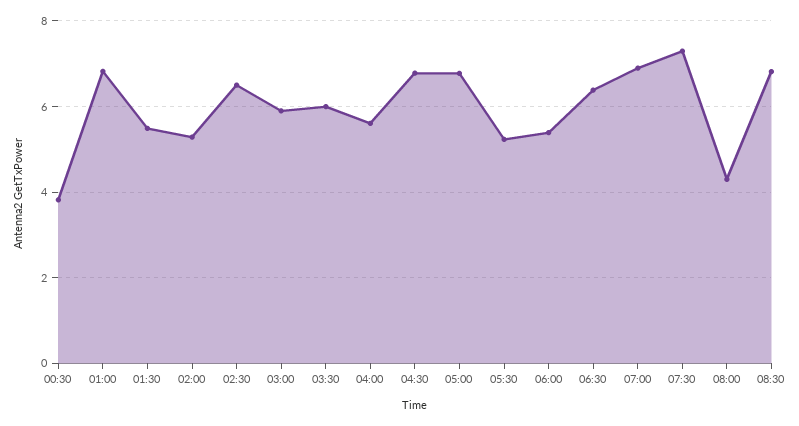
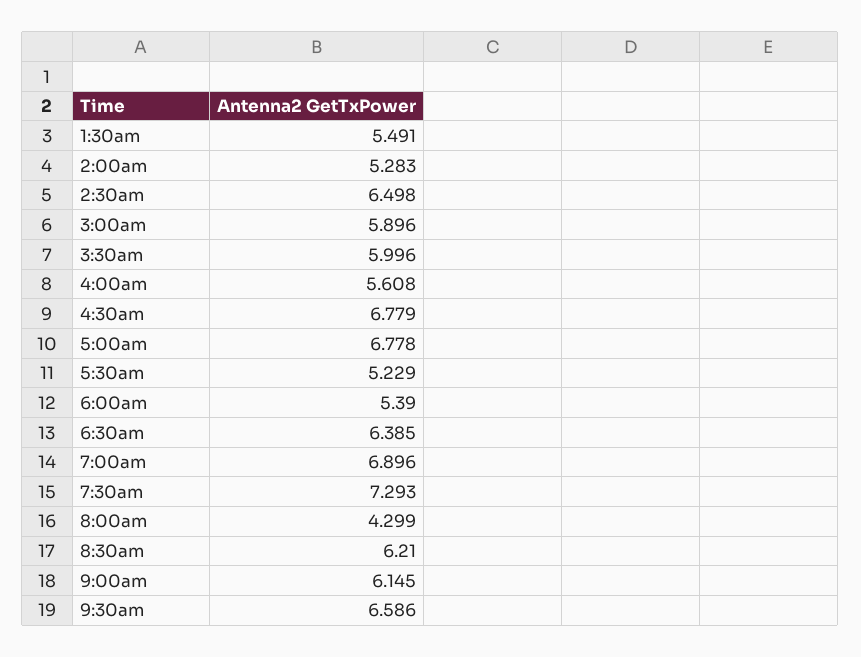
00:30: 3.8 -> none
01:00: 6.8 -> none
08:30: 6.8 -> 6.21
9:00am: none -> 6.145
9:30am: none -> 6.586

